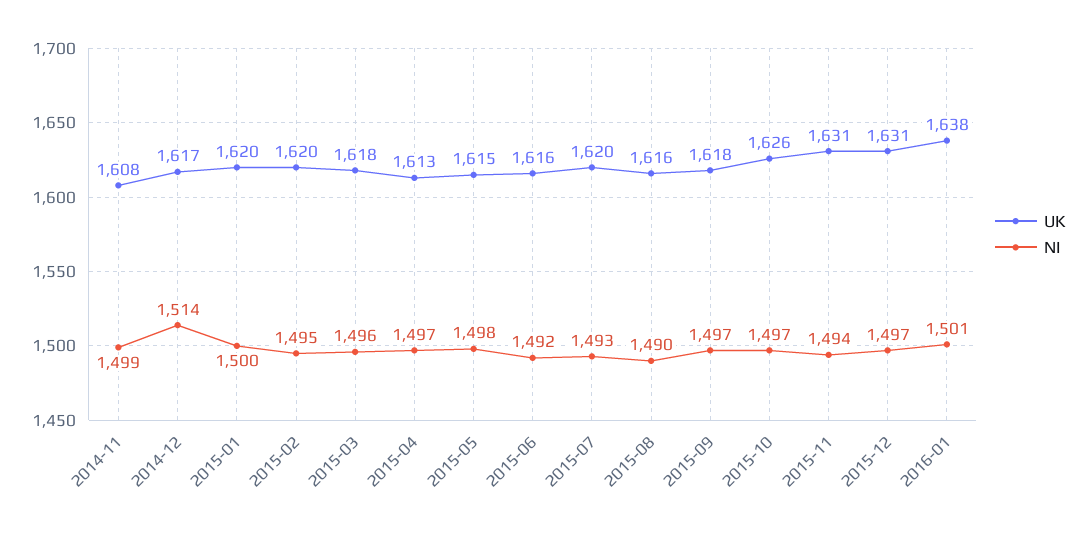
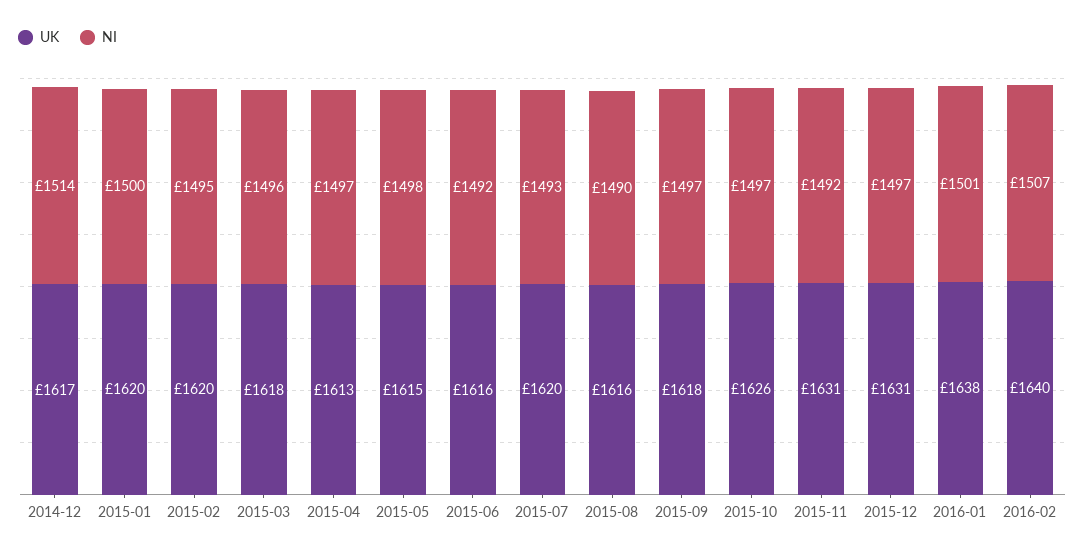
UK, 2014-11: 1608 -> none
NI, 2014-11: 1499 -> none
NI, 2015-11: 1494 -> 1492
UK, 2016-02: none -> 1640
NI, 2016-02: none -> 1507

